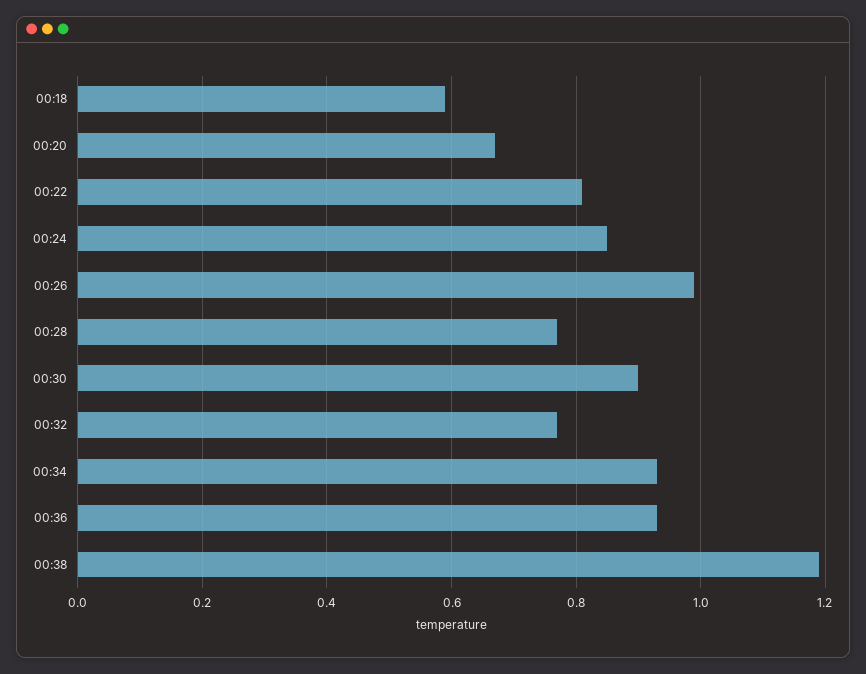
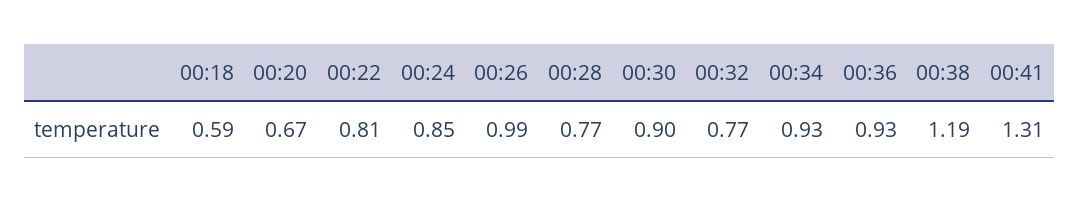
00:41: none -> 1.31

